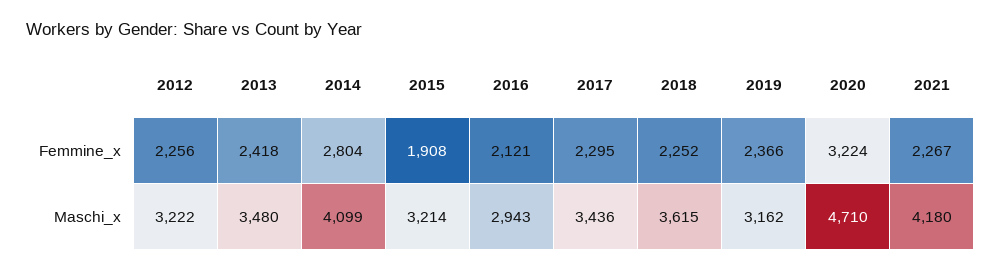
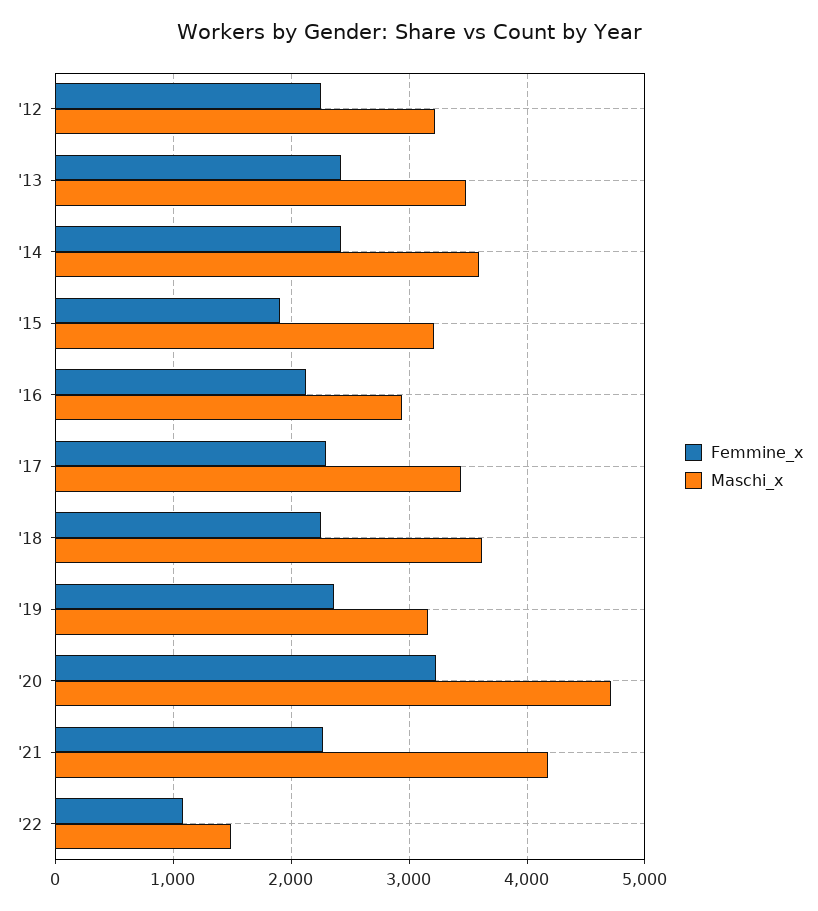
Femmine_x, 2014: 2804 -> 2400
Maschi_x, 2014: 4099 -> 3600
Femmine_x, '22: none -> 1100
Maschi_x, '22: none -> 1500

